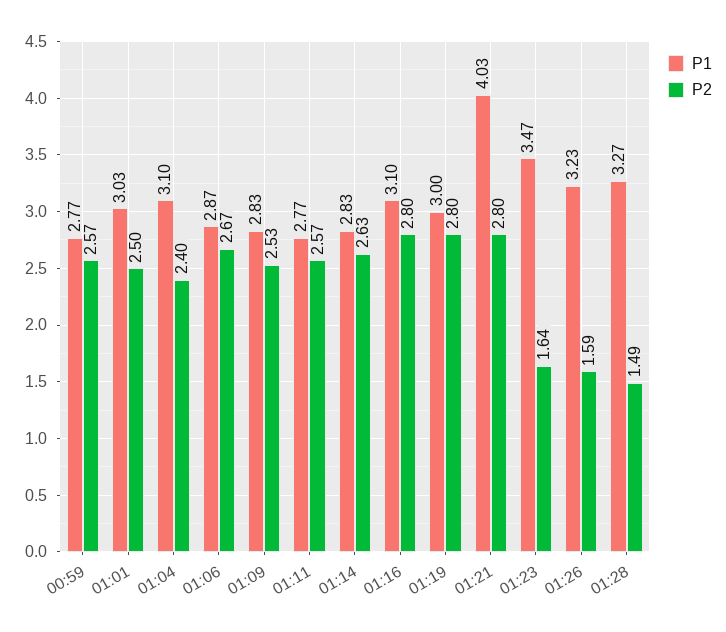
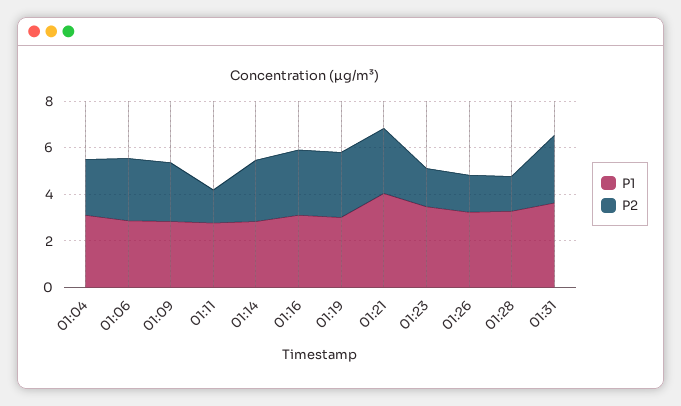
P1, 00:59: 2.77 -> none
P2, 00:59: 2.57 -> none
P1, 01:01: 3.03 -> none
P2, 01:01: 2.5 -> none
P2, 01:11: 2.57 -> 1.5
P1, 01:31: none -> 3.5
P2, 01:31: none -> 3

